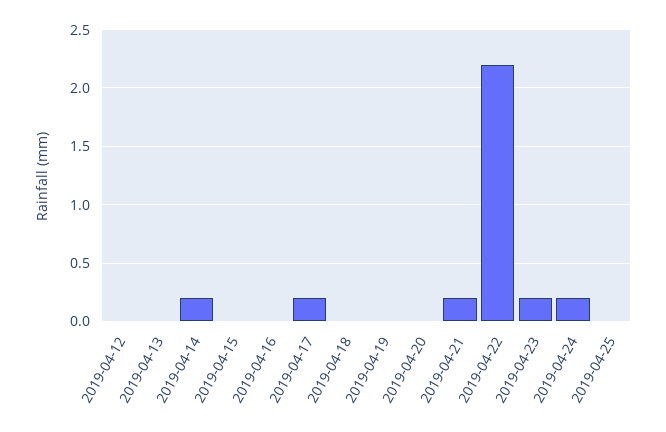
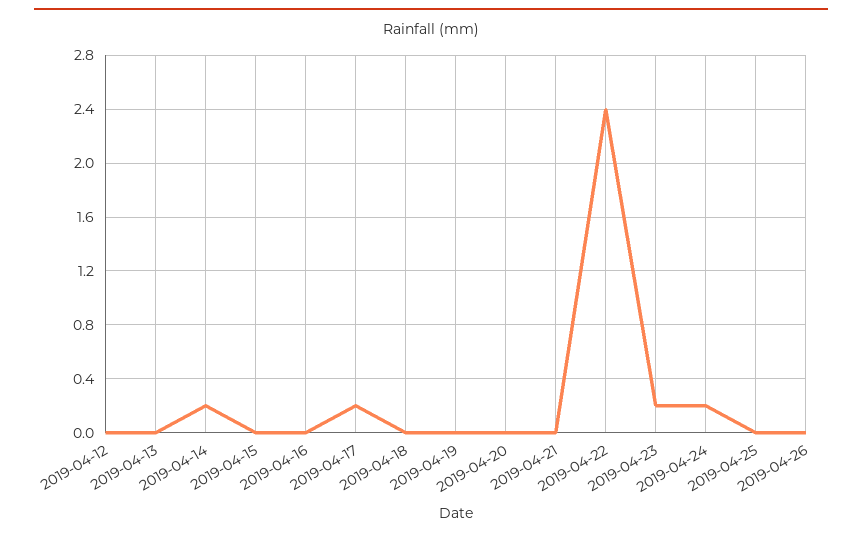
2019-04-21: 0.2 -> 0
2019-04-22: 2.2 -> 2.4
2019-04-26: none -> 0

